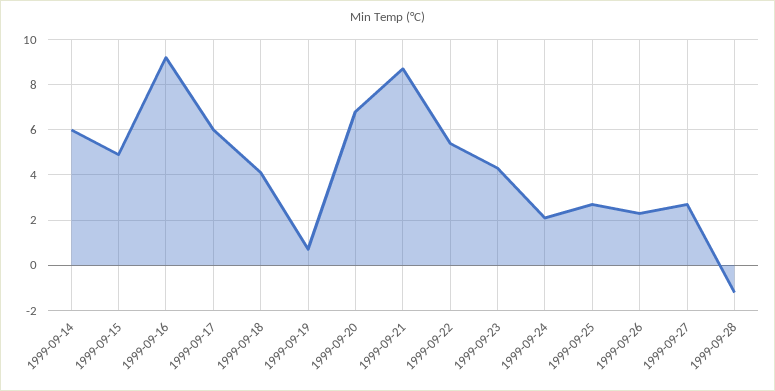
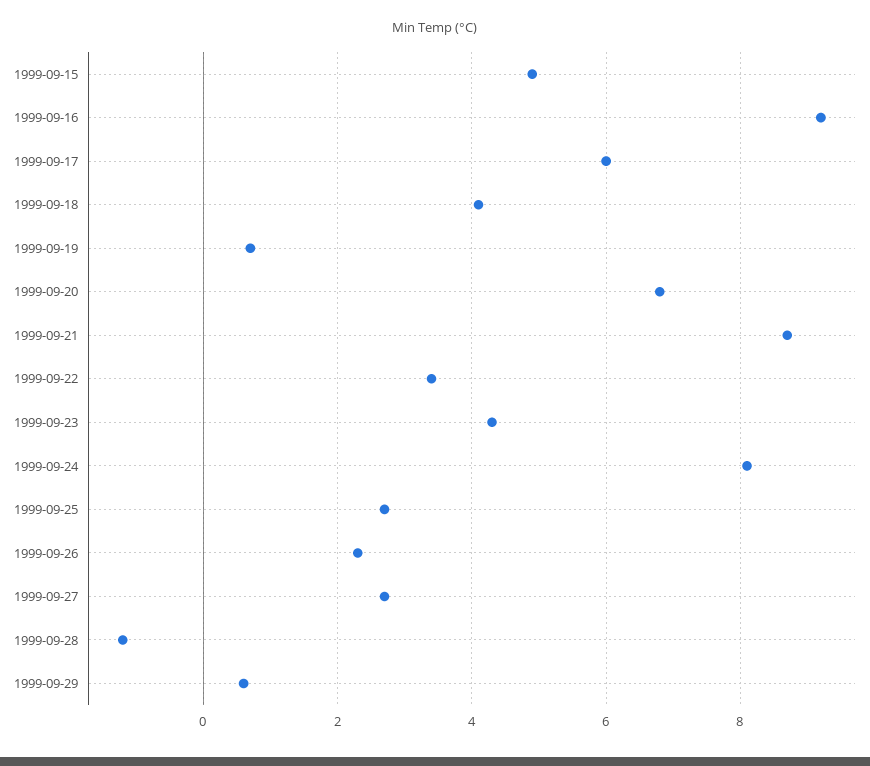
1999-09-14: 6 -> none
1999-09-22: 5.5 -> 3.5
1999-09-24: 2 -> 8
1999-09-29: none -> 0.5

